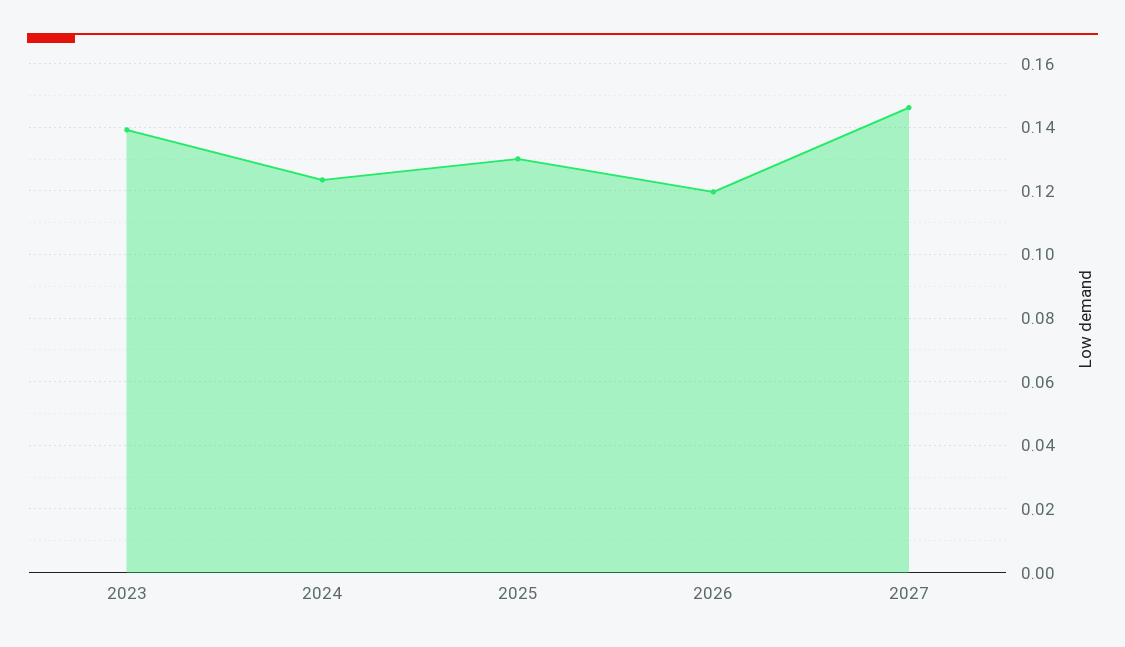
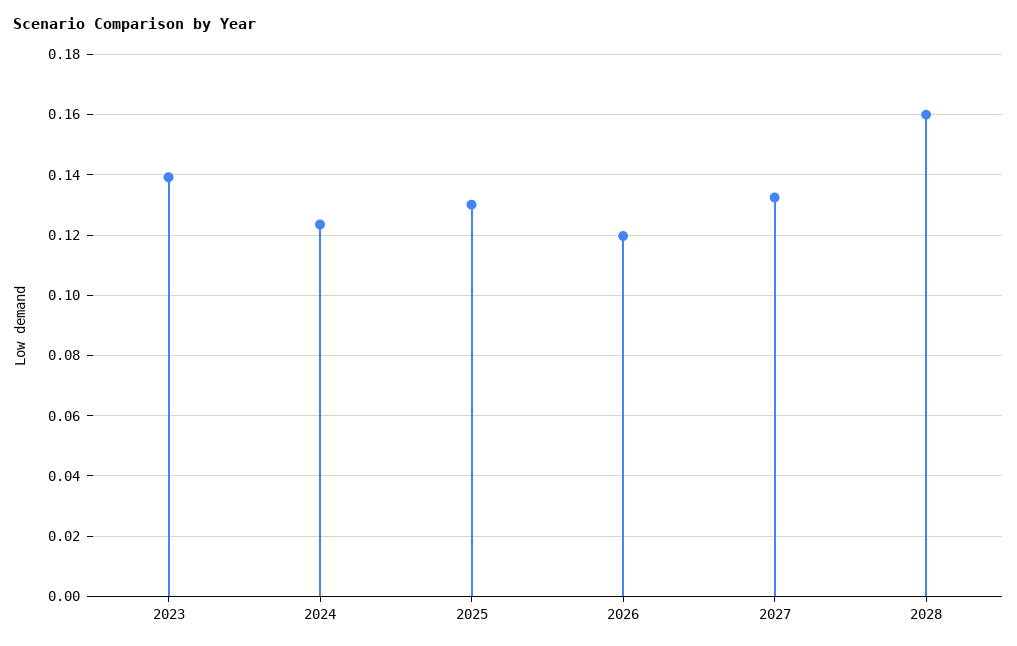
2027: 0.146 -> 0.132
2028: none -> 0.16

